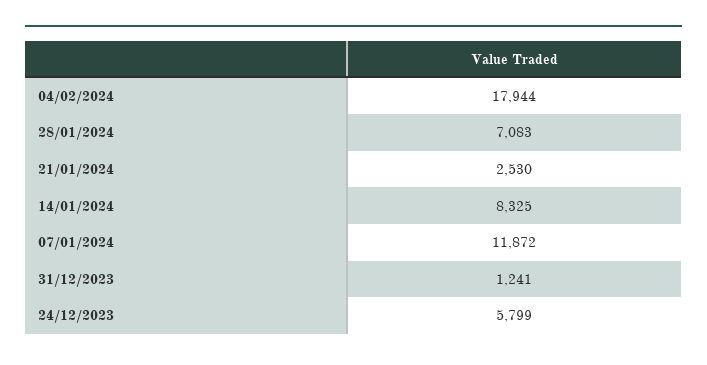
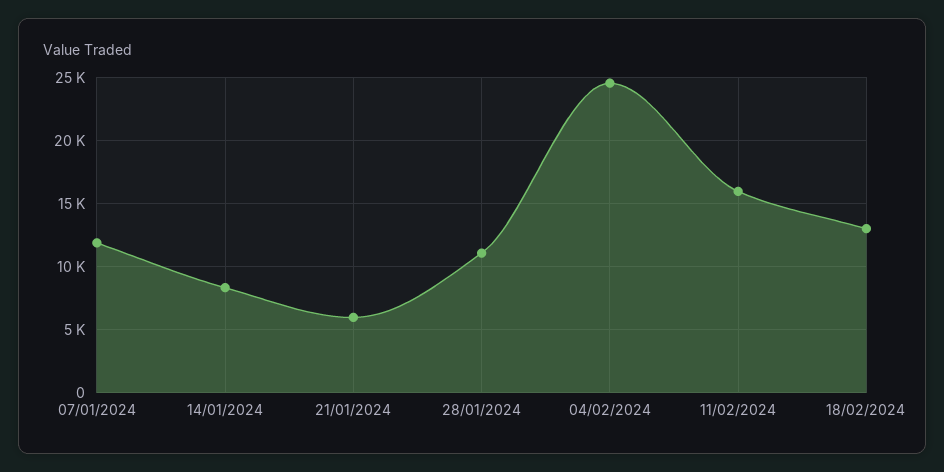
04/02/2024: 17944 -> 24500
28/01/2024: 7083 -> 11000
21/01/2024: 2530 -> 6000
31/12/2023: 1241 -> none
24/12/2023: 5799 -> none
11/02/2024: none -> 16000
18/02/2024: none -> 13000

